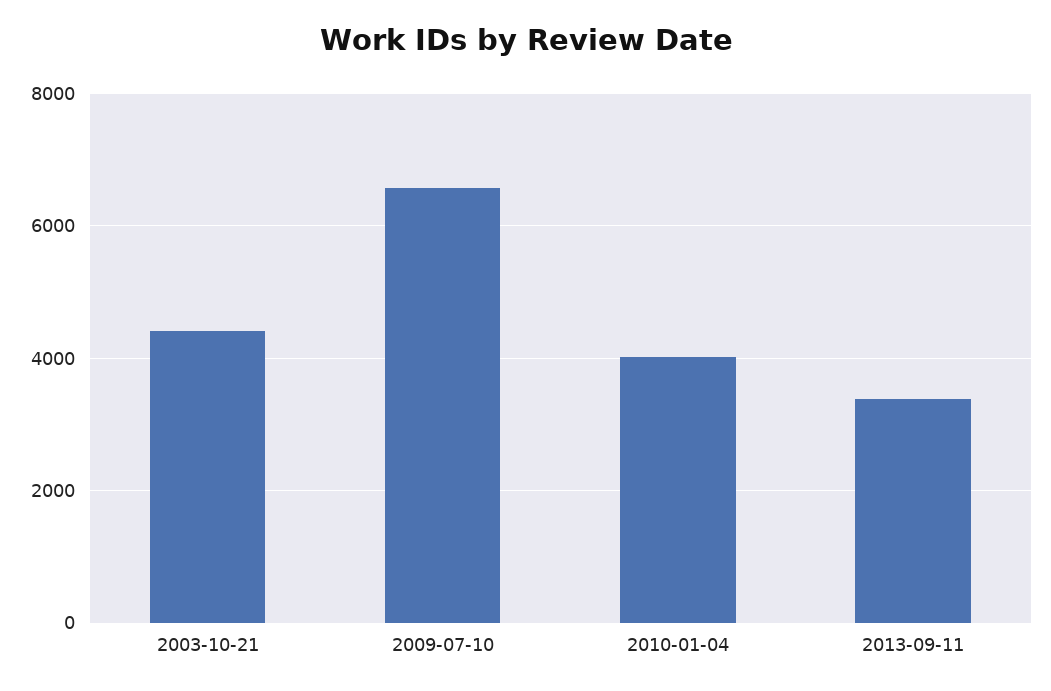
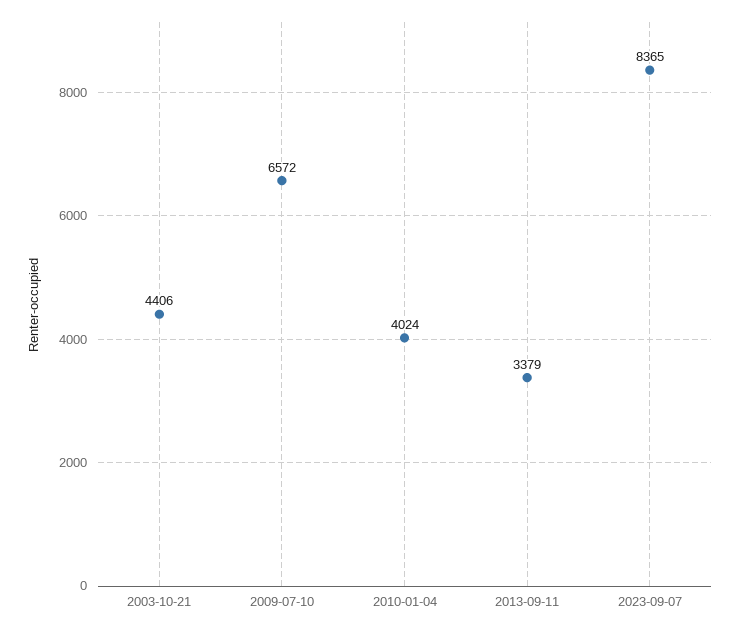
2023-09-07: none -> 8365

